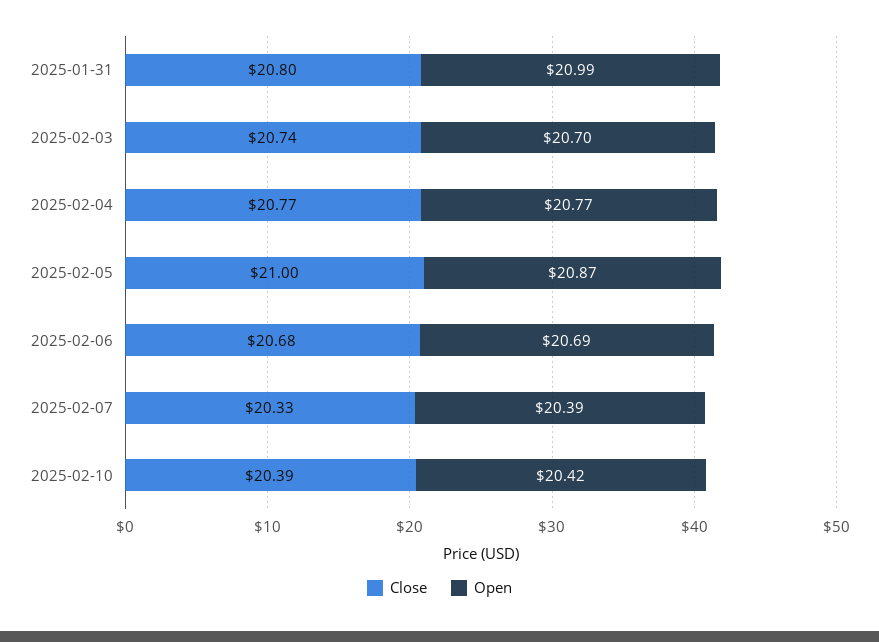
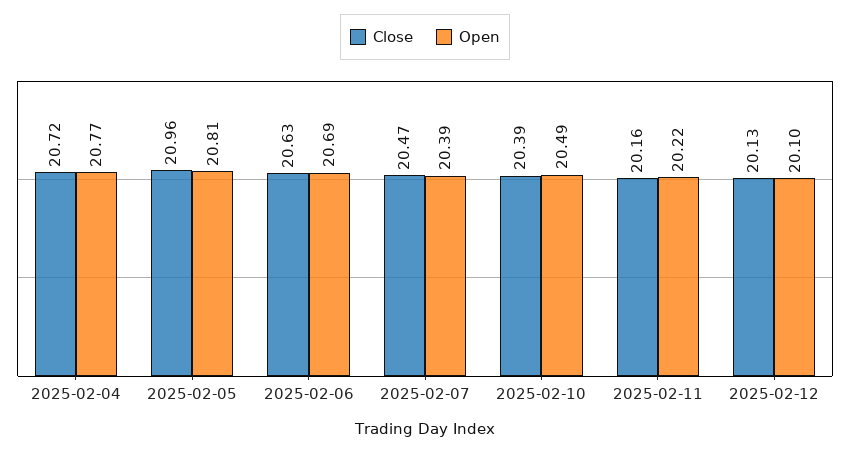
Close, 2025-01-31: 20.8 -> none
Open, 2025-01-31: 20.99 -> none
Close, 2025-02-03: 20.74 -> none
Open, 2025-02-03: 20.7 -> none
Close, 2025-02-04: 20.77 -> 20.72
Close, 2025-02-05: 21 -> 20.96
Open, 2025-02-05: 20.87 -> 20.81
Close, 2025-02-06: 20.68 -> 20.63
Close, 2025-02-07: 20.33 -> 20.47
Open, 2025-02-10: 20.42 -> 20.49
Close, 2025-02-11: none -> 20.16
Open, 2025-02-11: none -> 20.22
Close, 2025-02-12: none -> 20.13
Open, 2025-02-12: none -> 20.1

